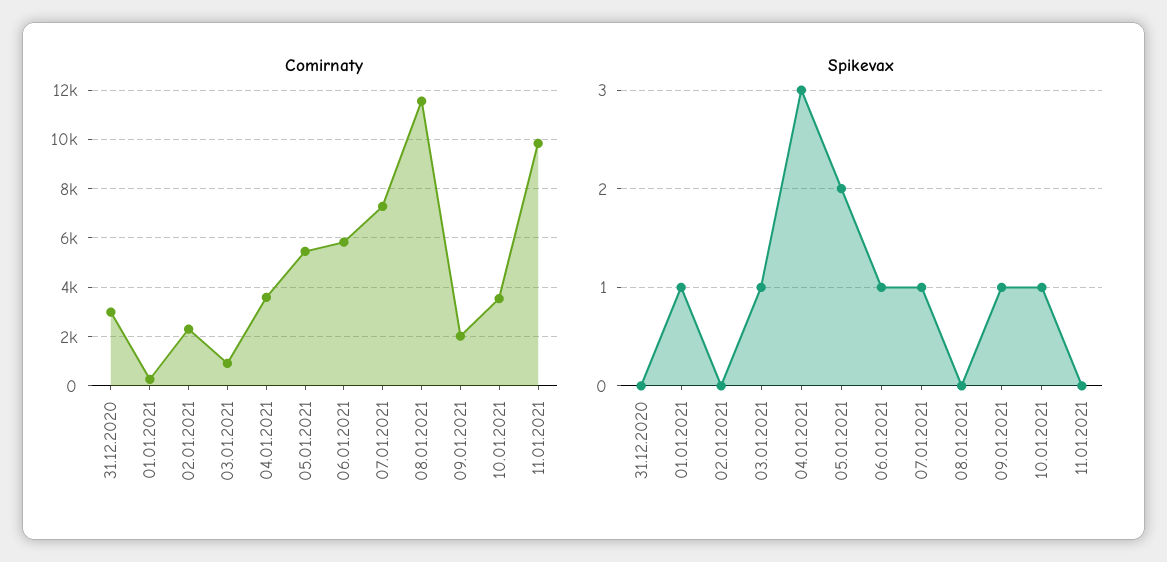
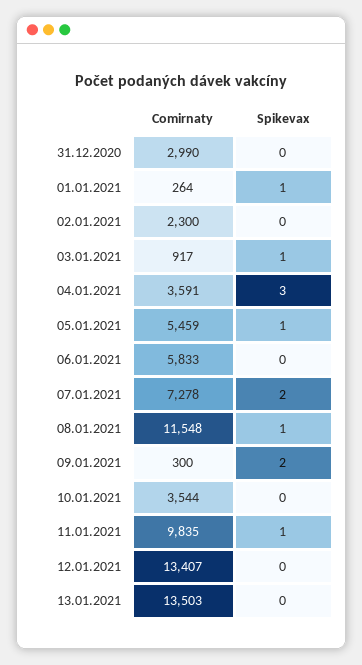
Comirnaty, 09.01.2021: 2000 -> 300
Spikevax, 05.01.2021: 2 -> 1
Spikevax, 06.01.2021: 1 -> 0
Spikevax, 07.01.2021: 1 -> 2
Spikevax, 08.01.2021: 0 -> 1
Spikevax, 09.01.2021: 1 -> 2
Spikevax, 10.01.2021: 1 -> 0
Spikevax, 11.01.2021: 0 -> 1
Comirnaty, 12.01.2021: none -> 13407
Spikevax, 12.01.2021: none -> 0
Comirnaty, 13.01.2021: none -> 13503
Spikevax, 13.01.2021: none -> 0

